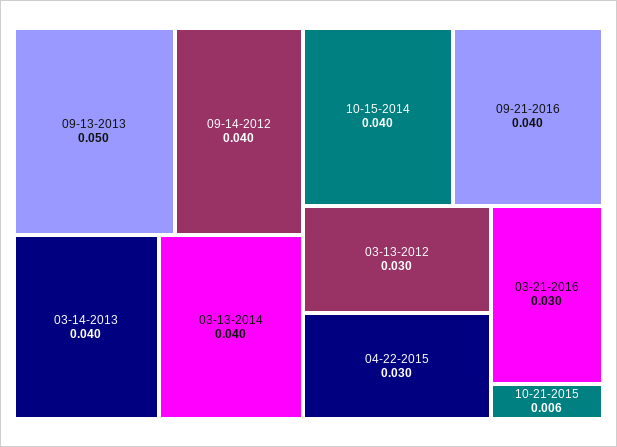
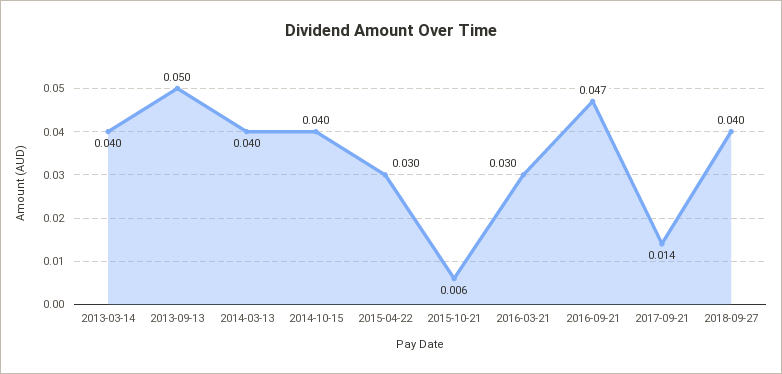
09-14-2012: 0.04 -> none
09-21-2016: 0.04 -> 0.047
03-13-2012: 0.03 -> none
2017-09-21: none -> 0.014
2018-09-27: none -> 0.04

